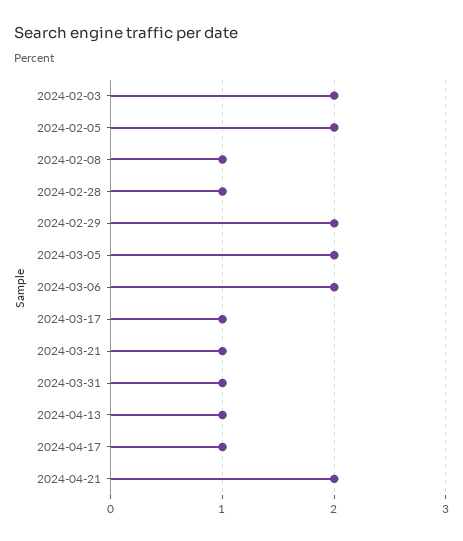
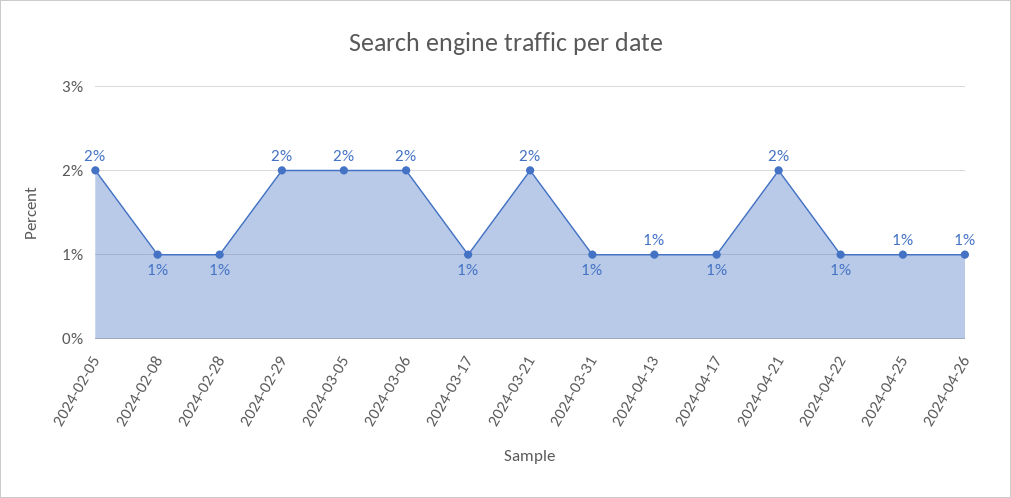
2024-02-03: 2 -> none
2024-03-21: 1 -> 2
2024-04-22: none -> 1
2024-04-25: none -> 1
2024-04-26: none -> 1

